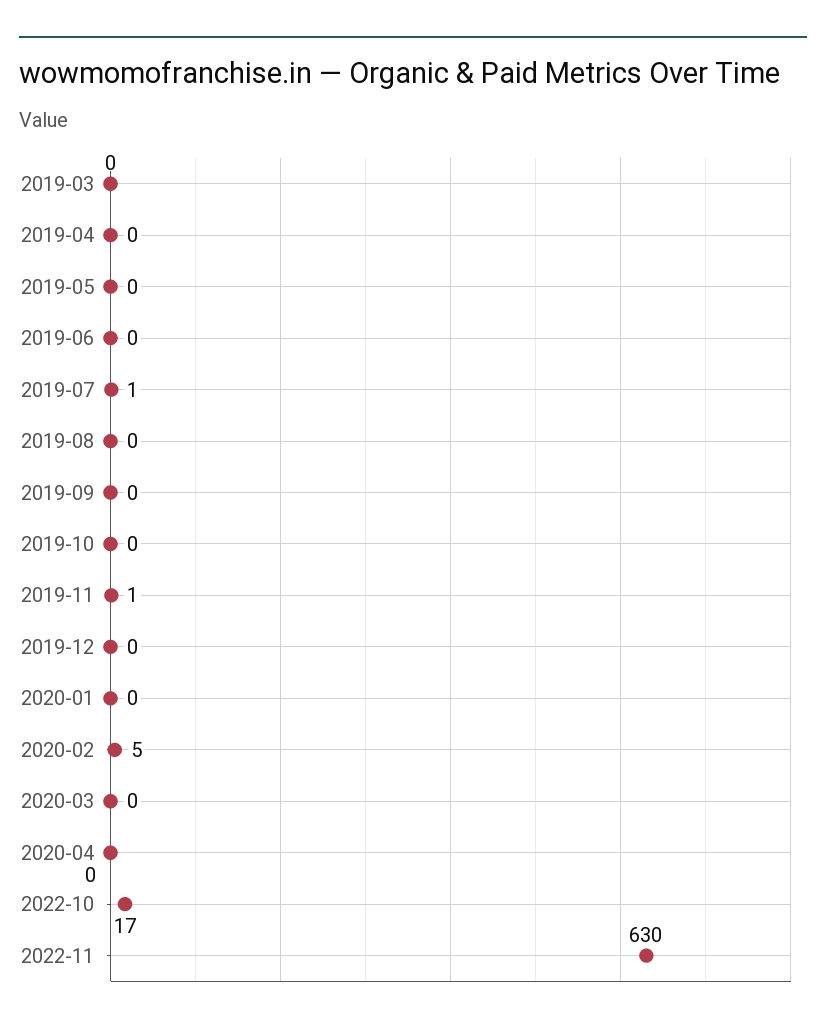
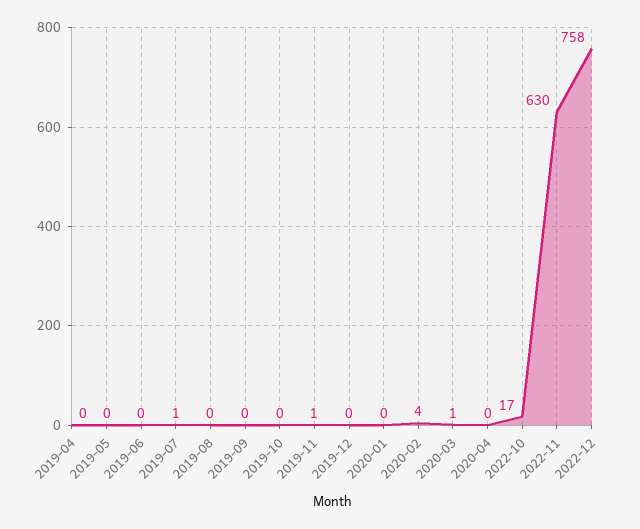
2019-03: 0 -> none
2020-02: 5 -> 4
2020-03: 0 -> 1
2022-12: none -> 758

